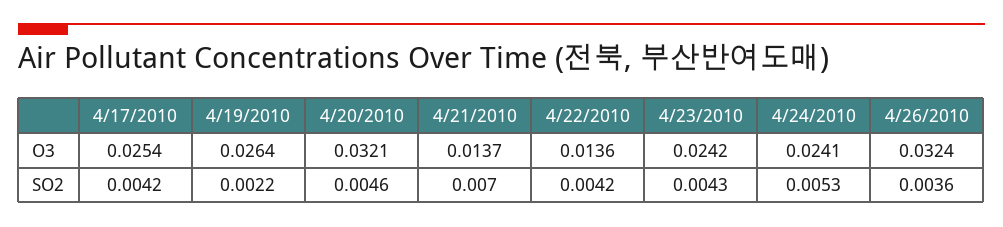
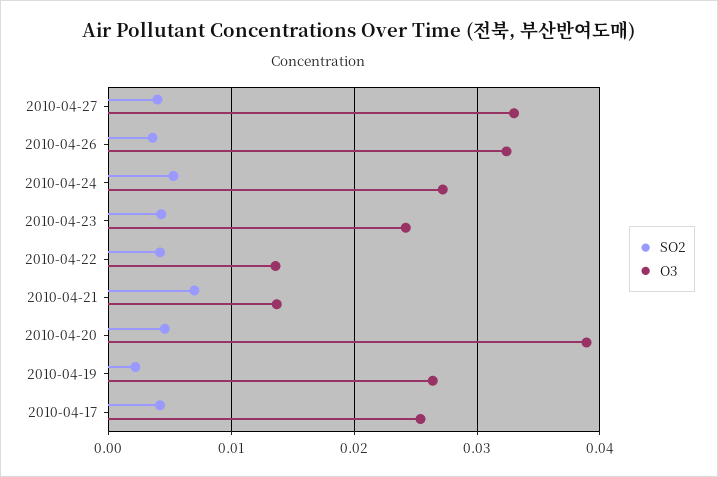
O3, 4/20/2010: 0.0321 -> 0.039
O3, 4/24/2010: 0.0241 -> 0.027
SO2, 2010-04-27: none -> 0.004
O3, 2010-04-27: none -> 0.033

